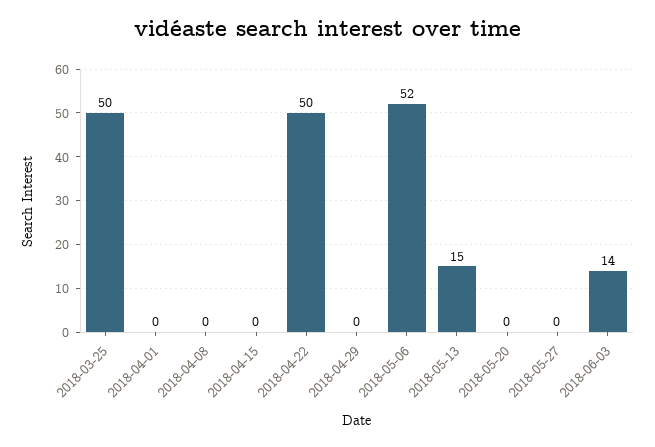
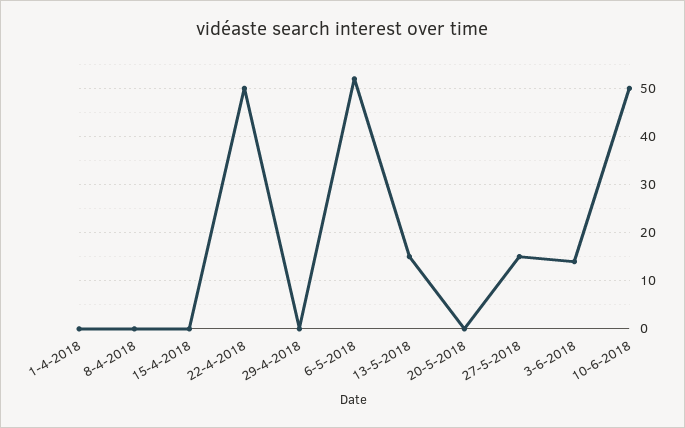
2018-03-25: 50 -> none
2018-05-27: 0 -> 15
10-6-2018: none -> 50

